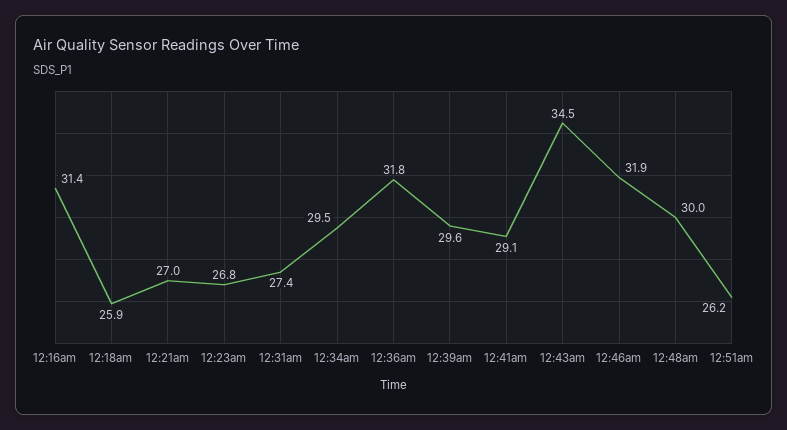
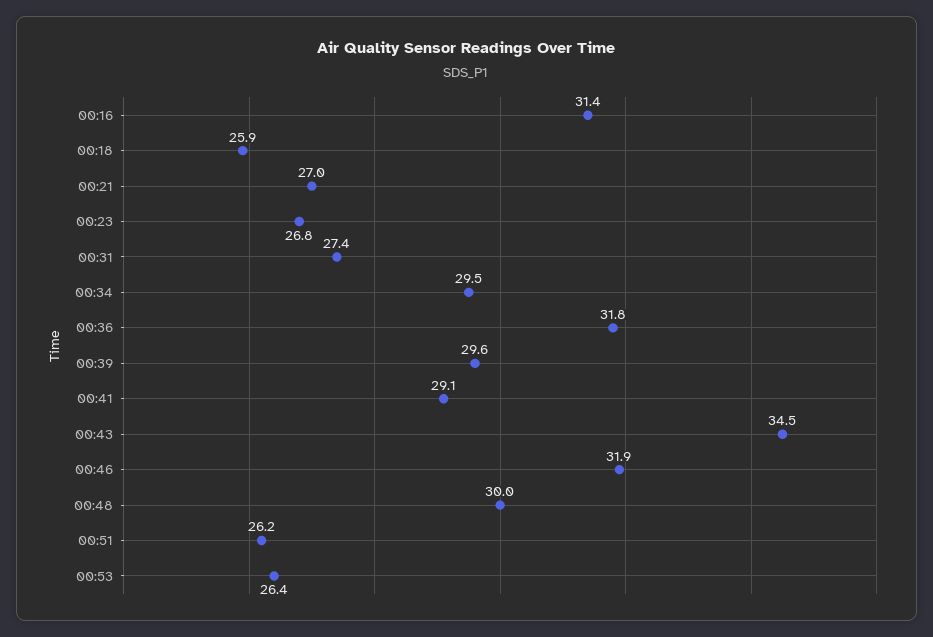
00:53: none -> 26.4

